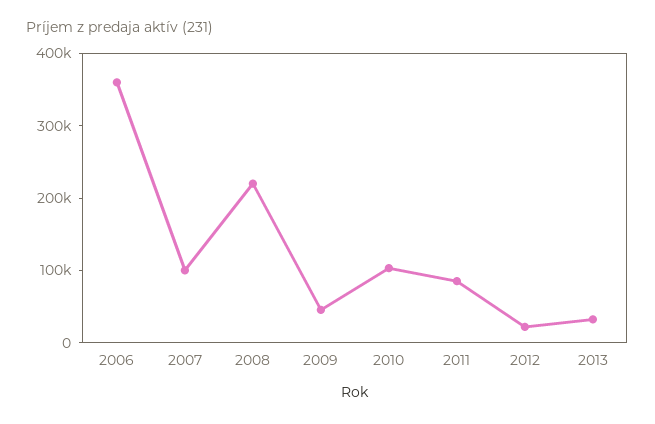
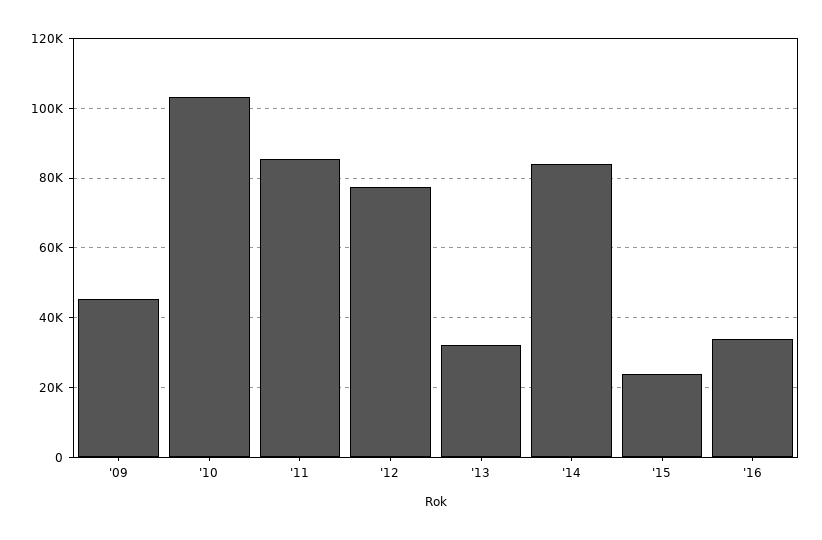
2006: 360000 -> none
2007: 100000 -> none
2008: 220000 -> none
2012: 20000 -> 78000
'14: none -> 84000
'15: none -> 24000
'16: none -> 34000

